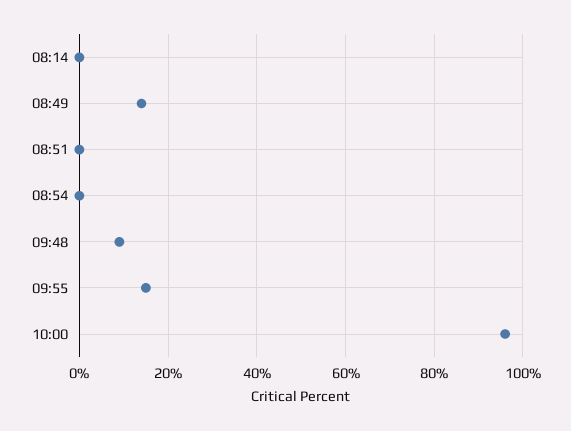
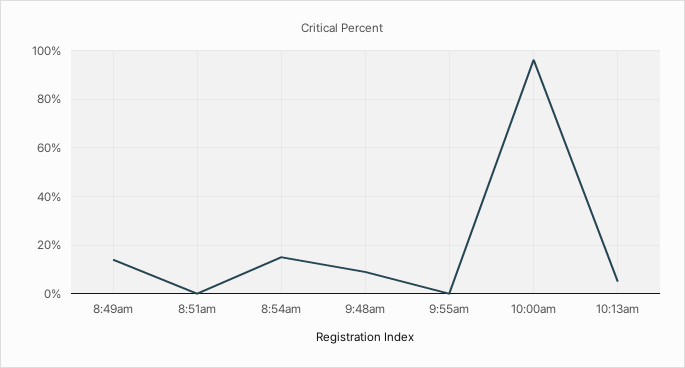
08:14: 0 -> none
08:54: 0 -> 15
09:55: 15 -> 0
10:13am: none -> 5

